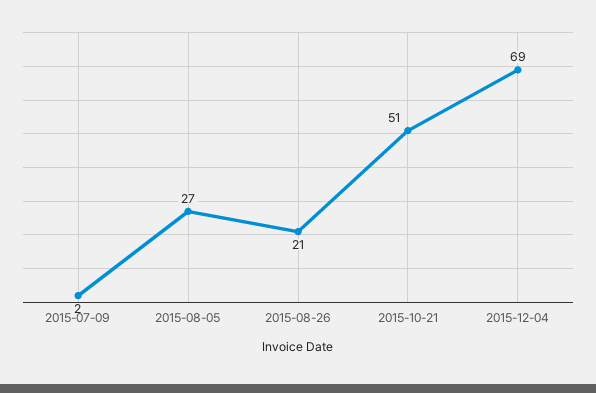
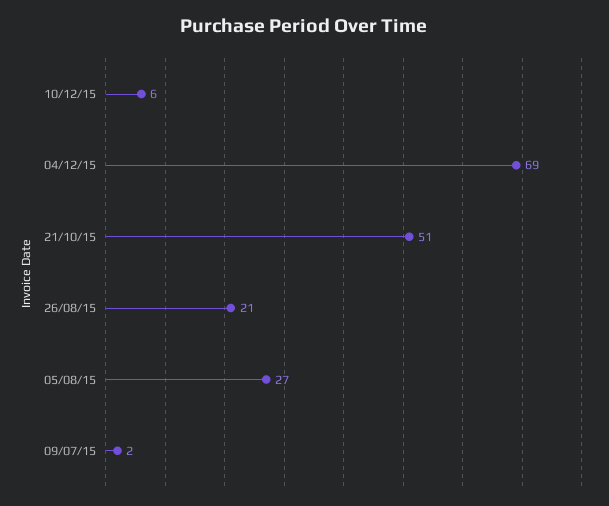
10/12/15: none -> 6

